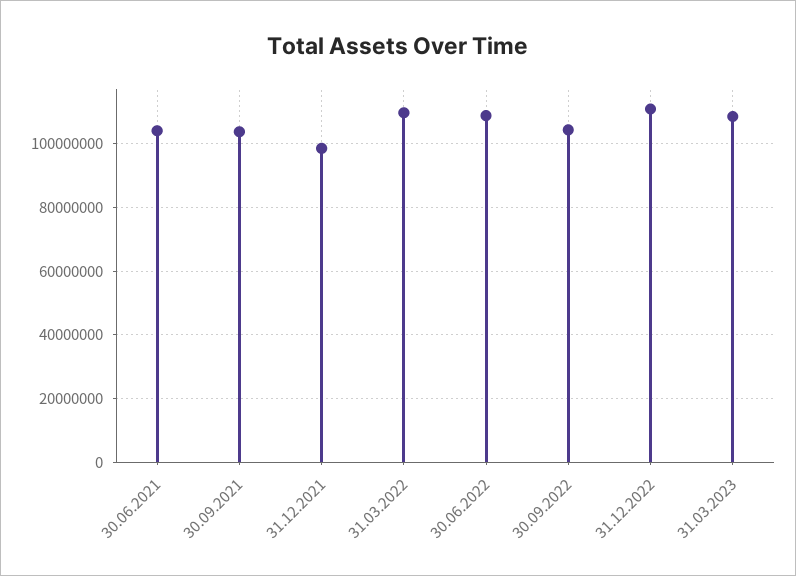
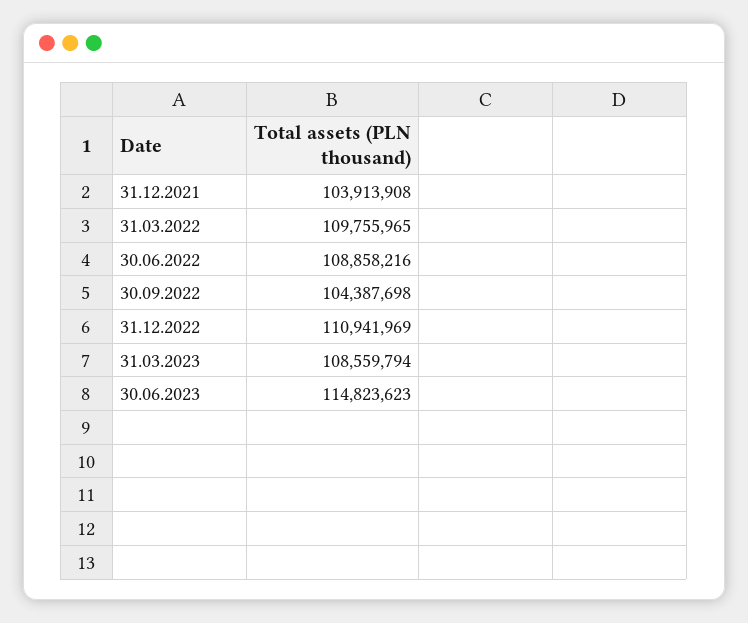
30.06.2021: 104000000 -> none
30.09.2021: 104000000 -> none
31.12.2021: 98000000 -> 103913908
30.06.2023: none -> 114823623

